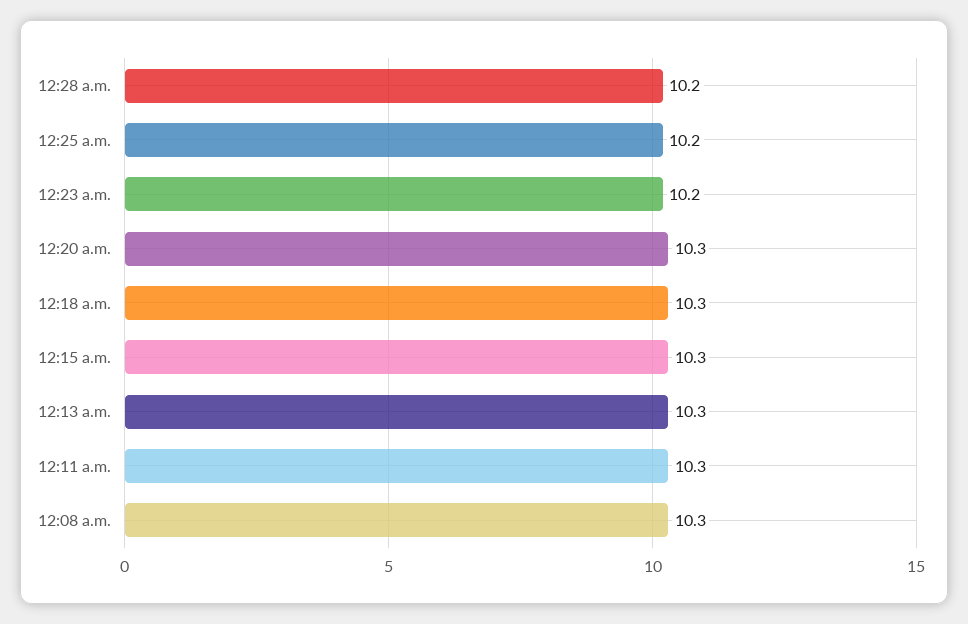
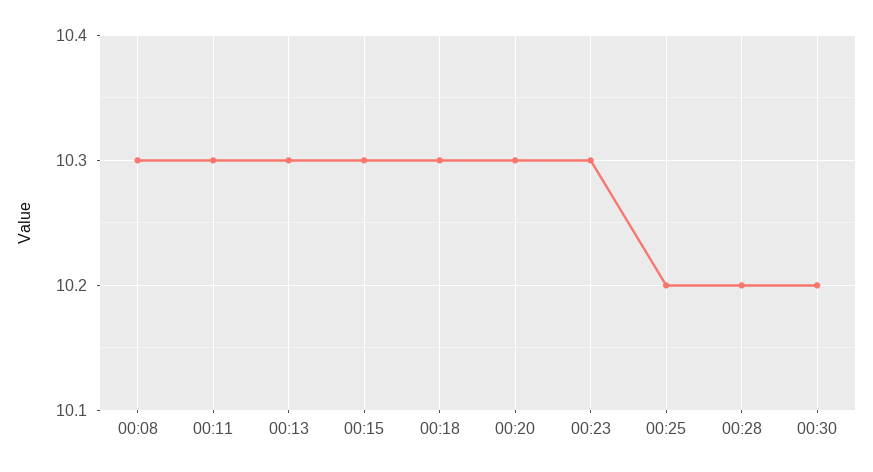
12:23 a.m.: 10.2 -> 10.3
00:30: none -> 10.2

